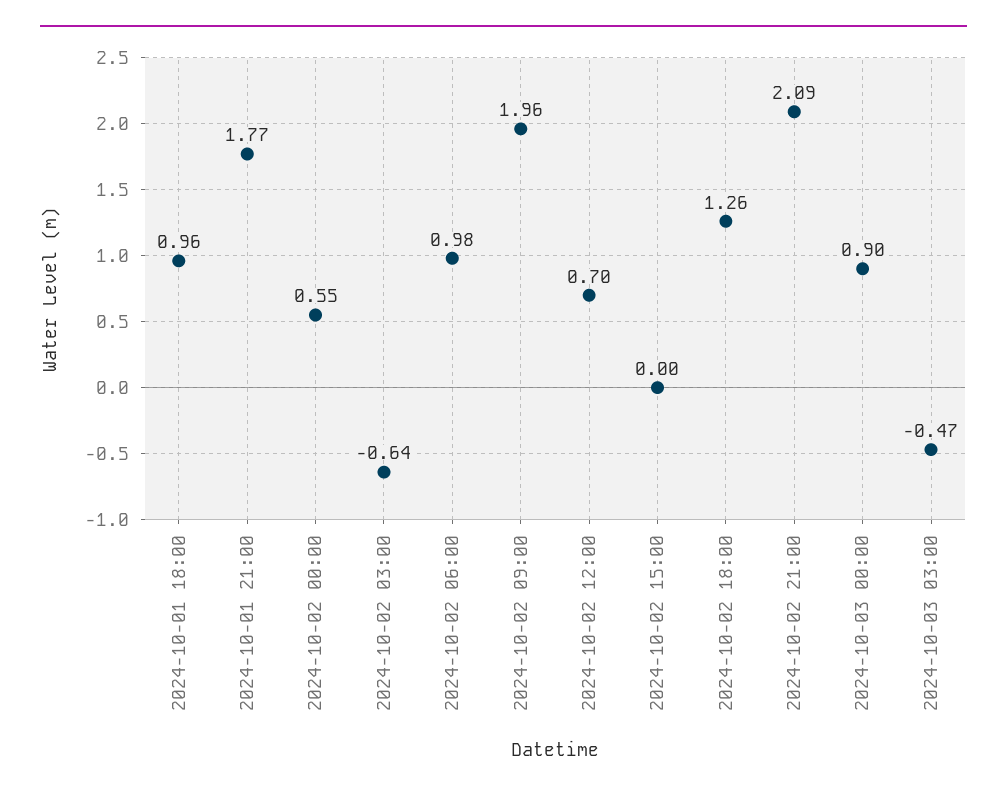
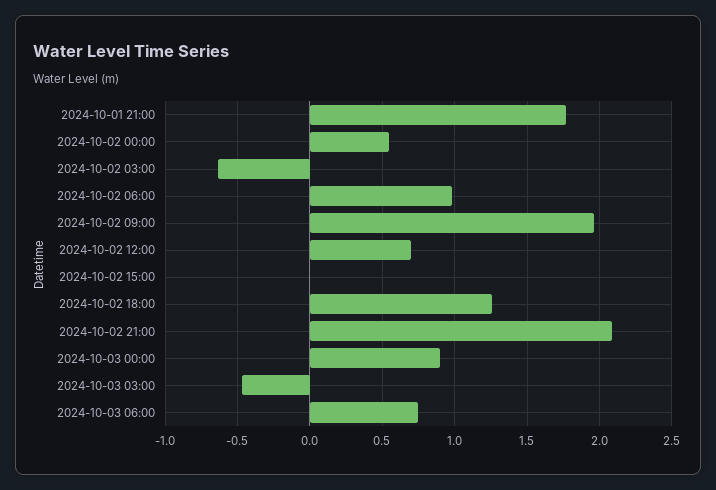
2024-10-01 18:00: 0.96 -> none
2024-10-03 06:00: none -> 0.75

